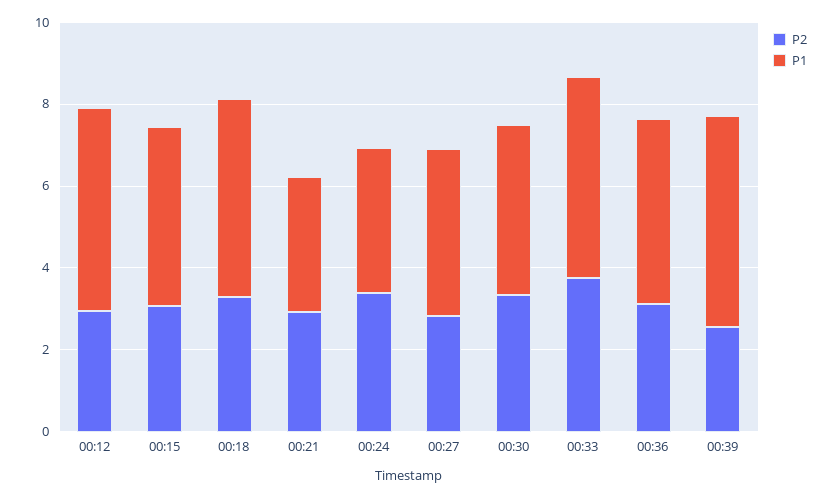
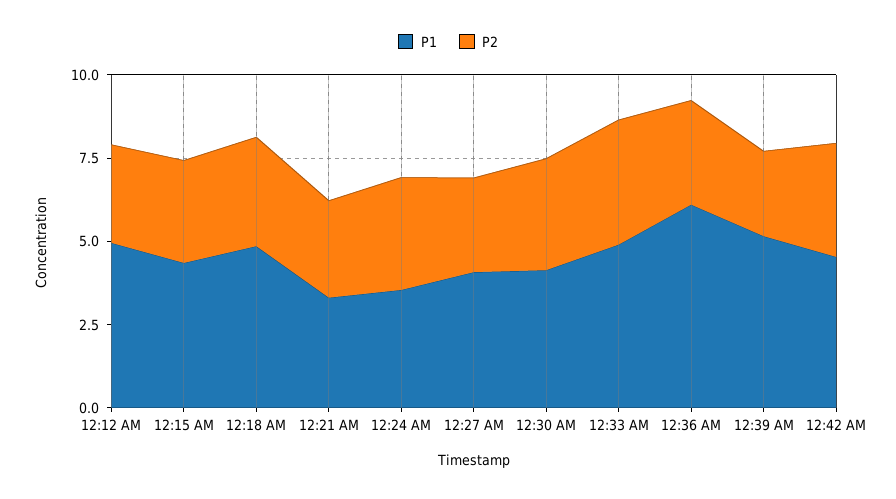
P1, 00:36: 4.5 -> 6
P1, 12:42 AM: none -> 4.5
P2, 12:42 AM: none -> 3.5

